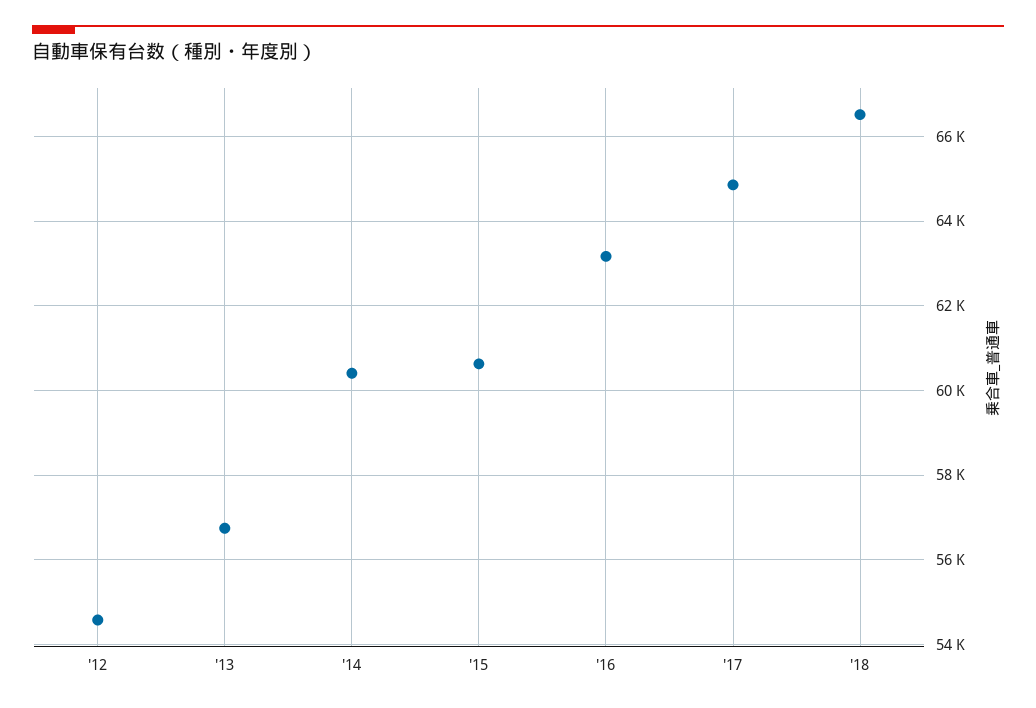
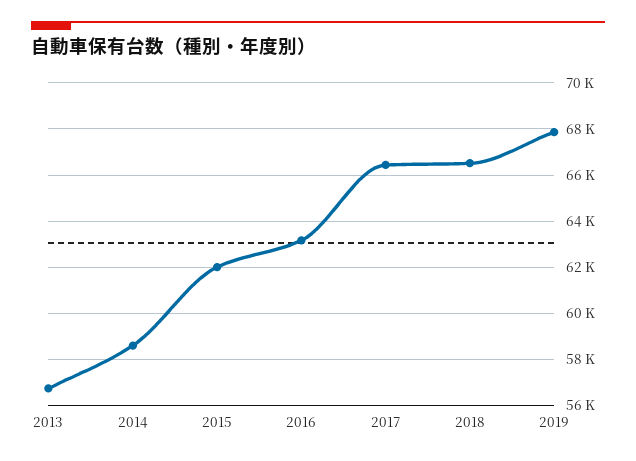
'12: 54600 -> none
'14: 60400 -> 58500
'15: 60600 -> 62000
'17: 64800 -> 66500
2019: none -> 68000

